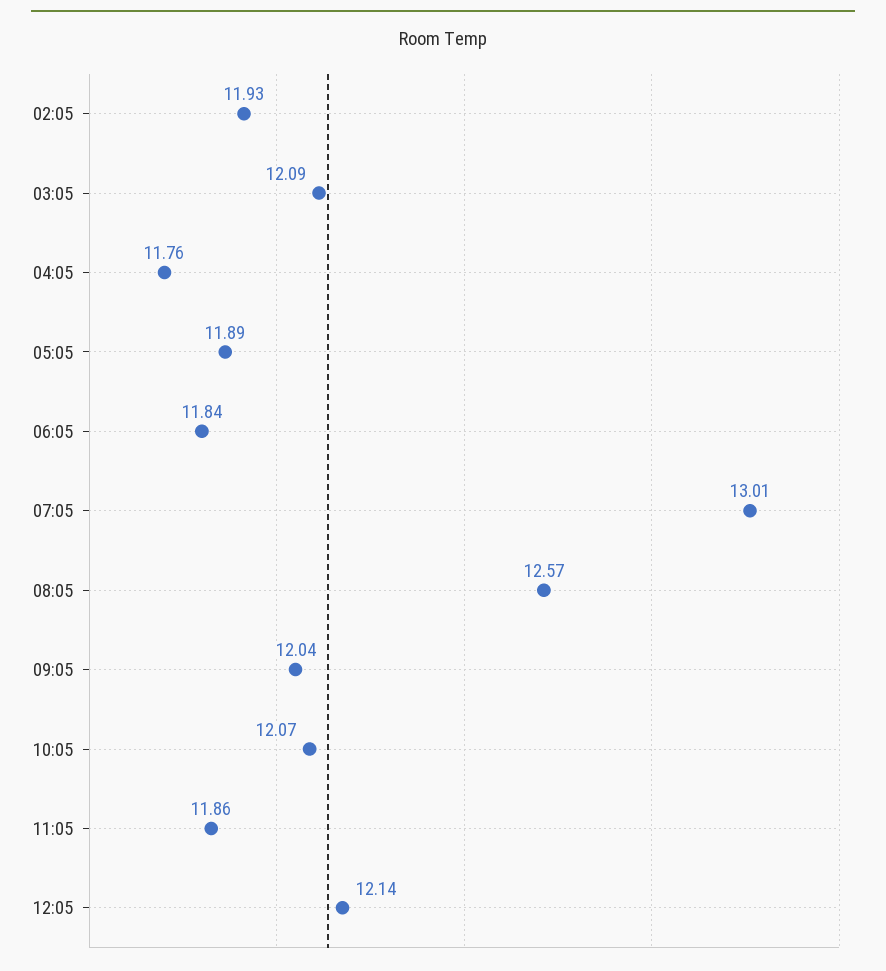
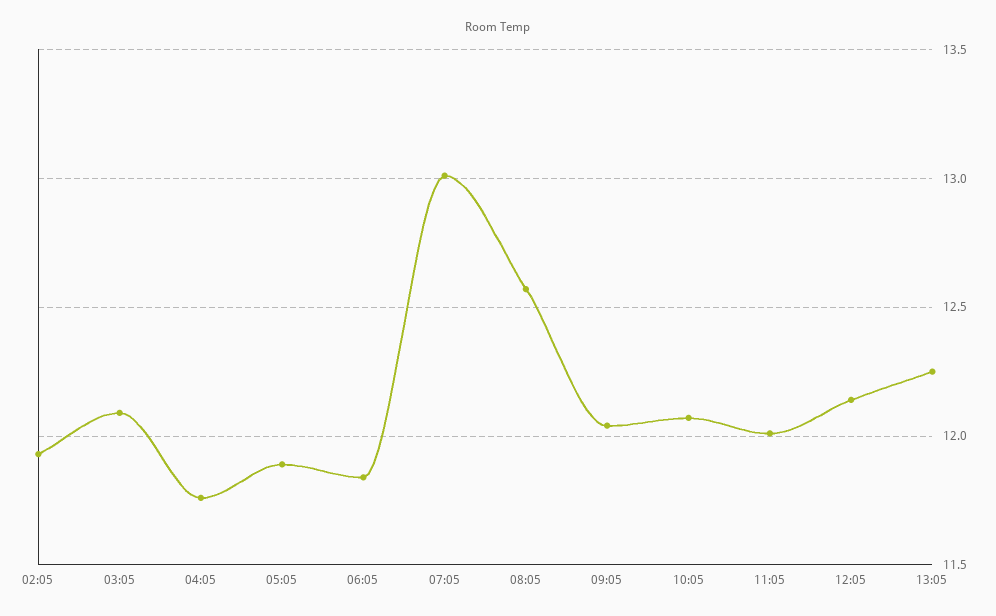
11:05: 11.86 -> 12
13:05: none -> 12.25

